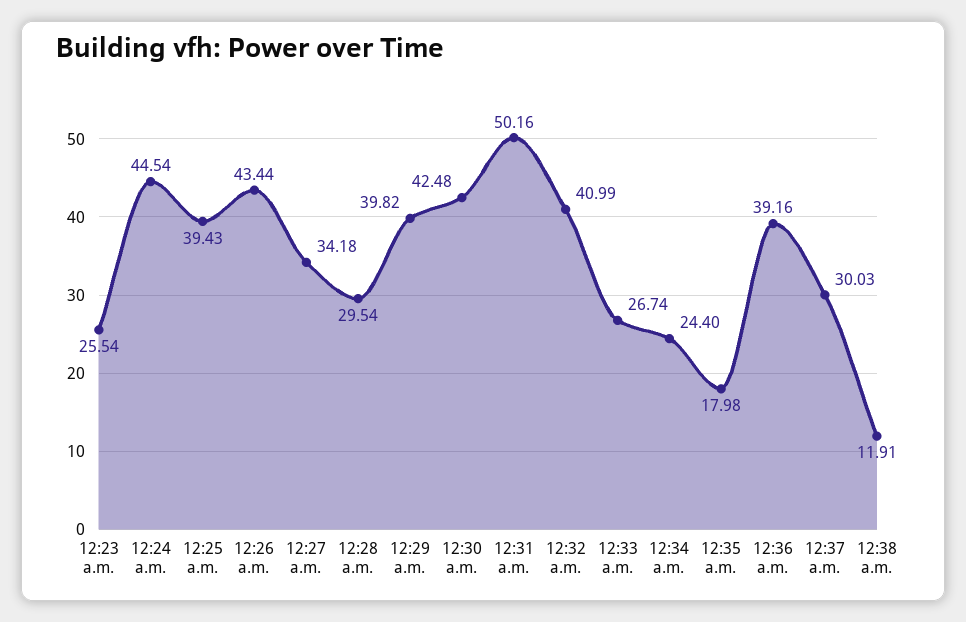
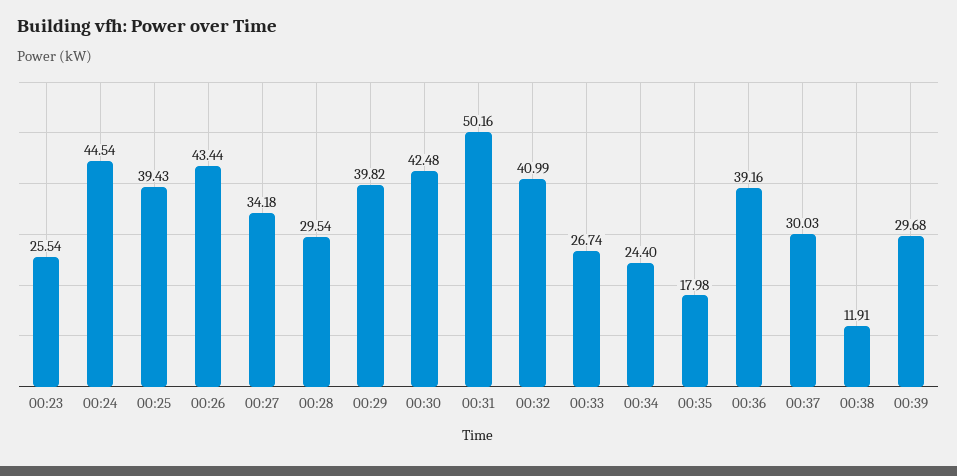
00:39: none -> 29.68

